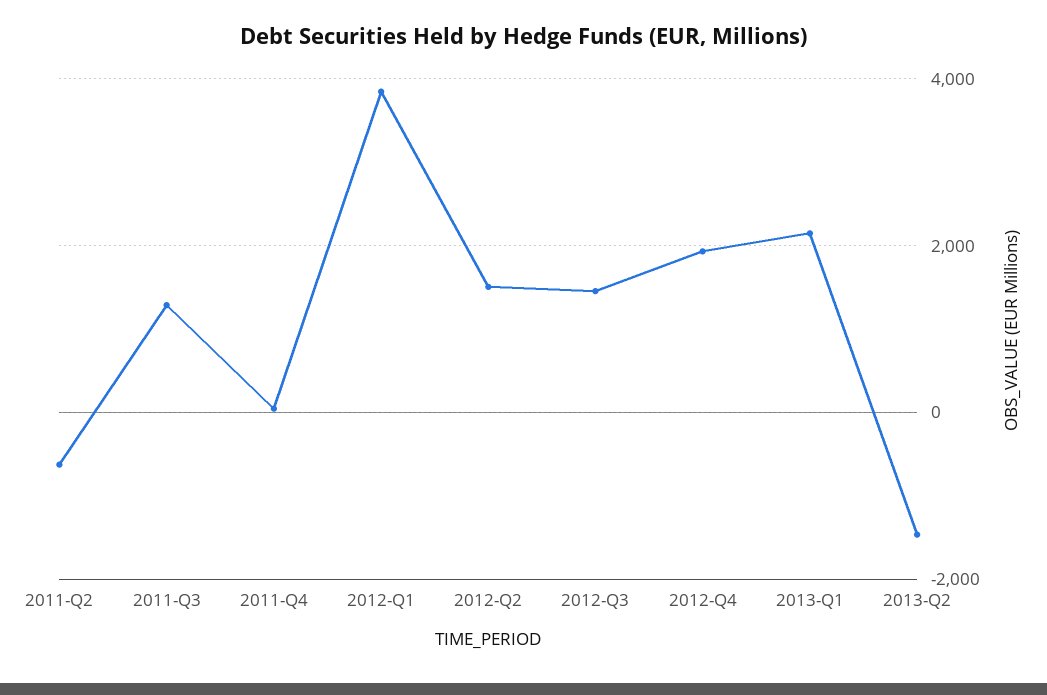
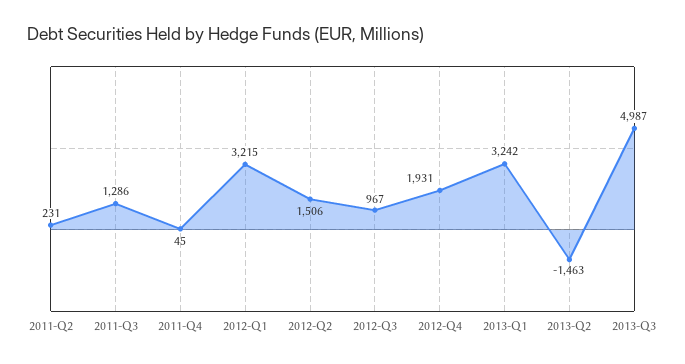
2011-Q2: -600 -> 231
2012-Q1: 3800 -> 3215
2012-Q3: 1400 -> 967
2013-Q1: 2200 -> 3242
2013-Q3: none -> 4987

